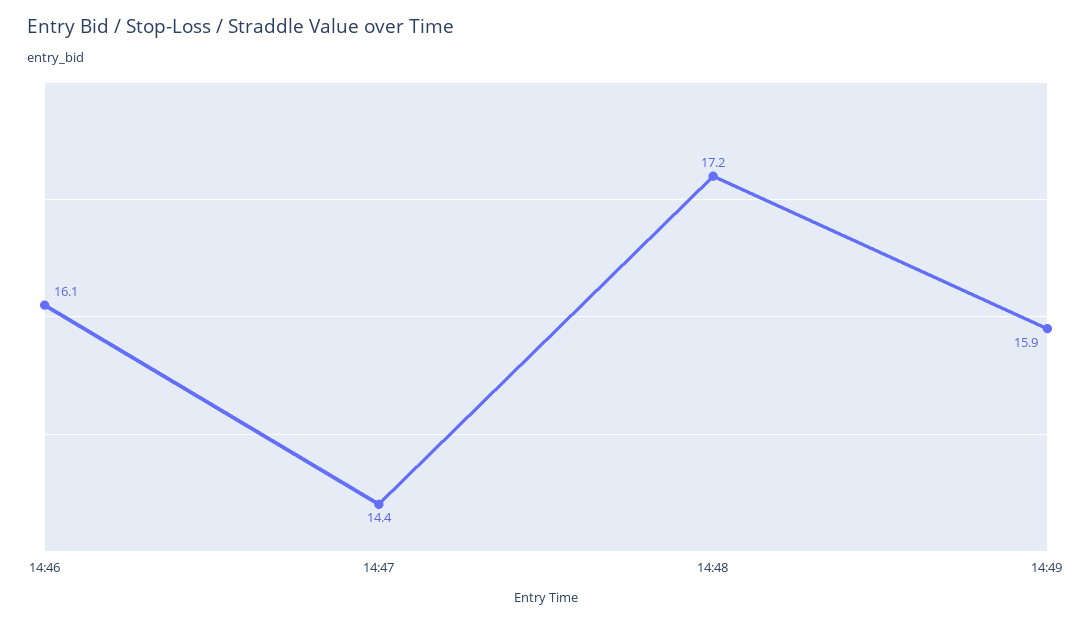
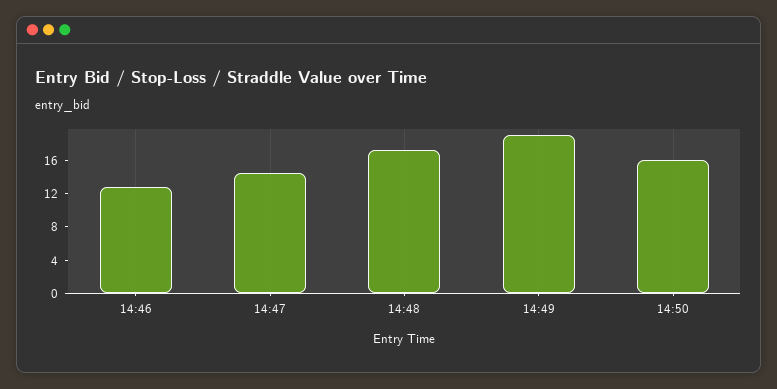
14:46: 16.1 -> 13
14:49: 15.9 -> 19
14:50: none -> 16

